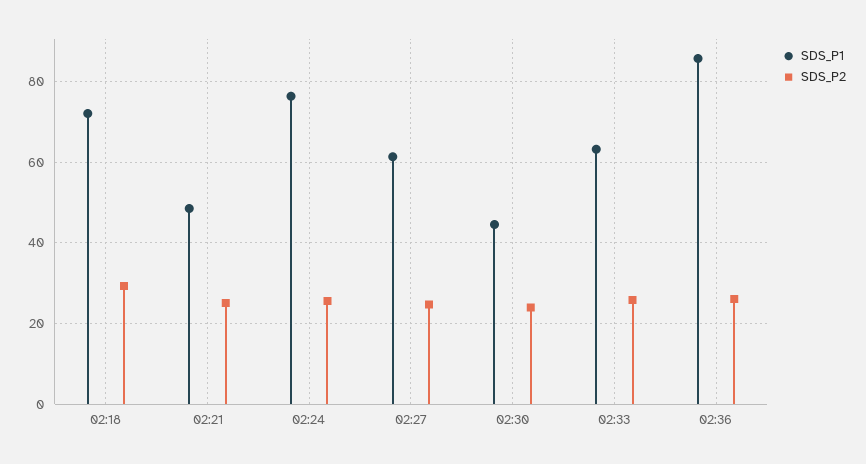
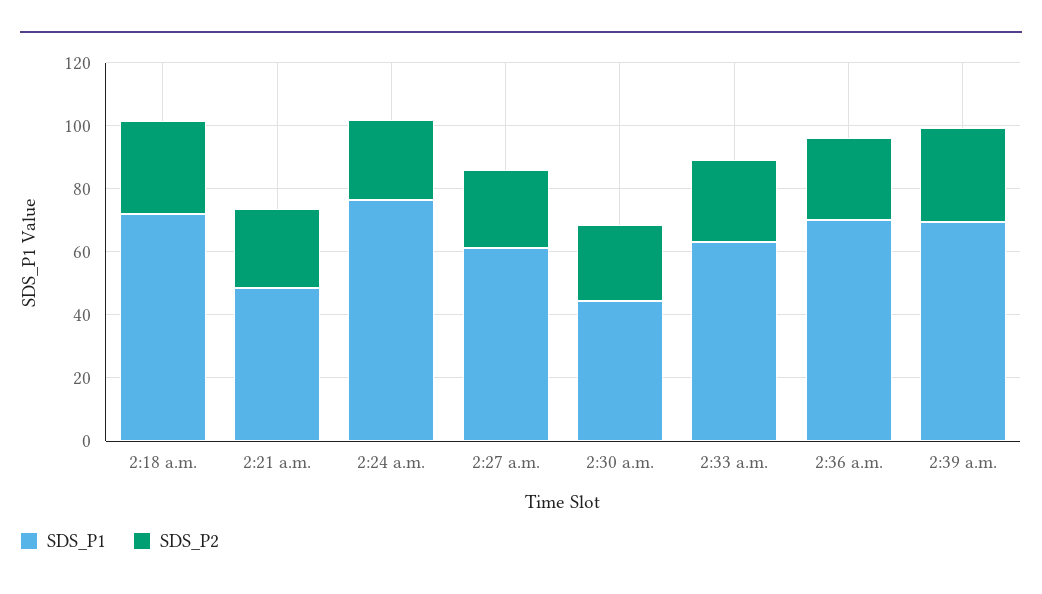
SDS_P1, 02:36: 86 -> 70
SDS_P1, 2:39 a.m.: none -> 70
SDS_P2, 2:39 a.m.: none -> 30

